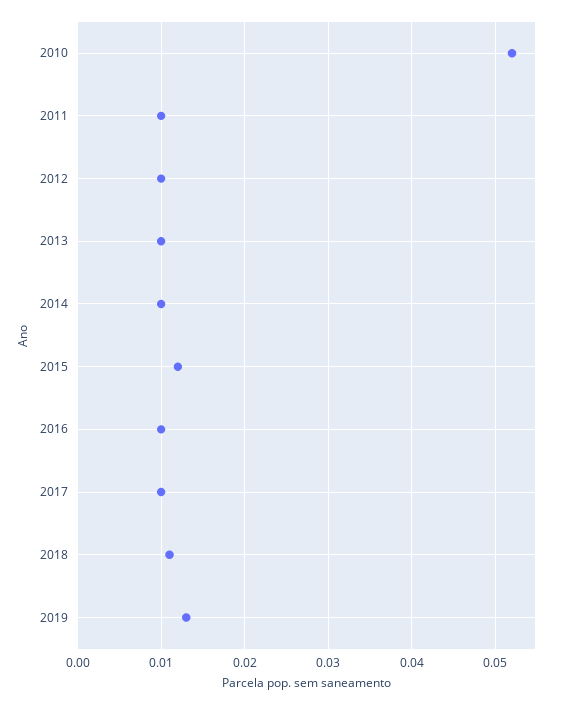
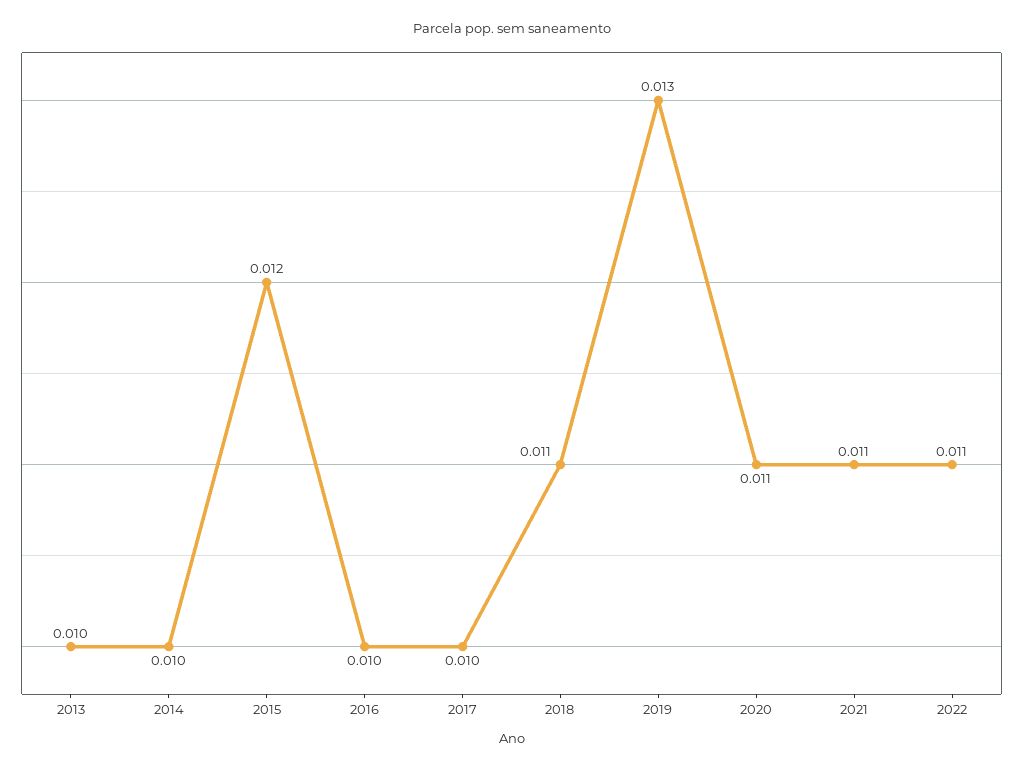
2010: 0.052 -> none
2011: 0.01 -> none
2012: 0.01 -> none
2020: none -> 0.011
2021: none -> 0.011
2022: none -> 0.011

